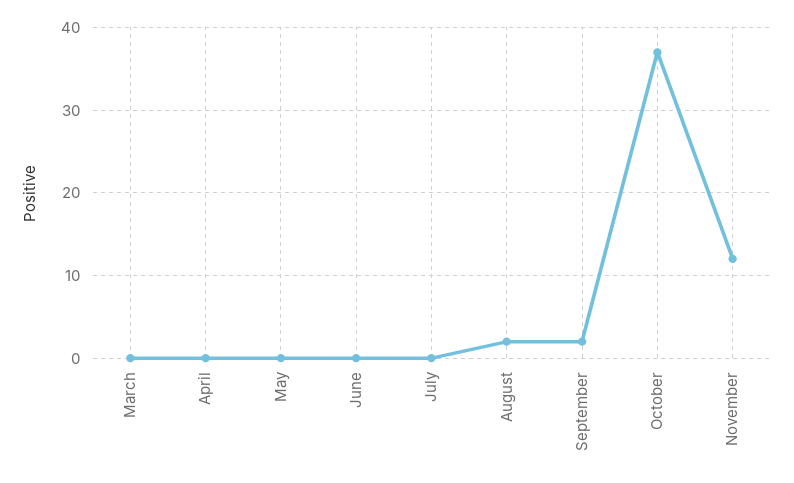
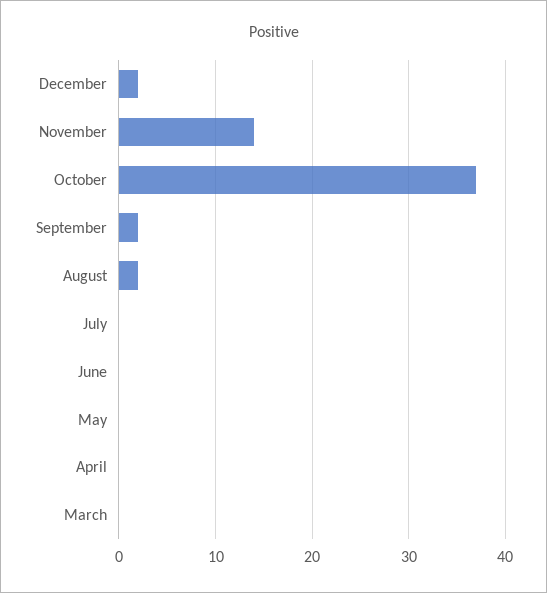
November: 12 -> 14
December: none -> 2

